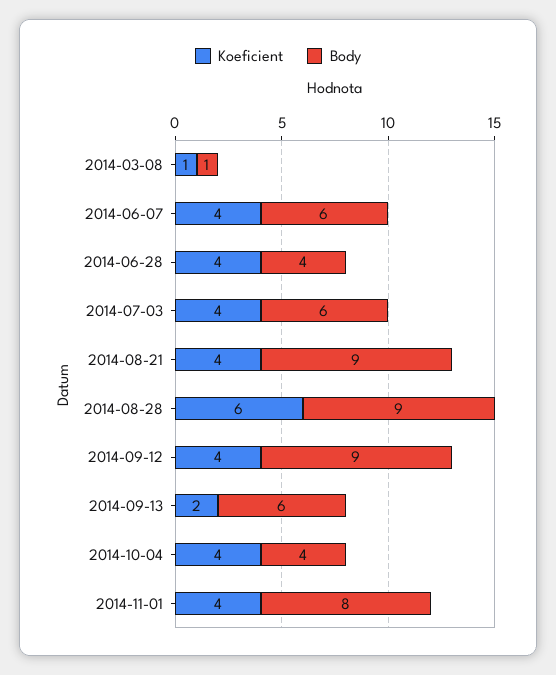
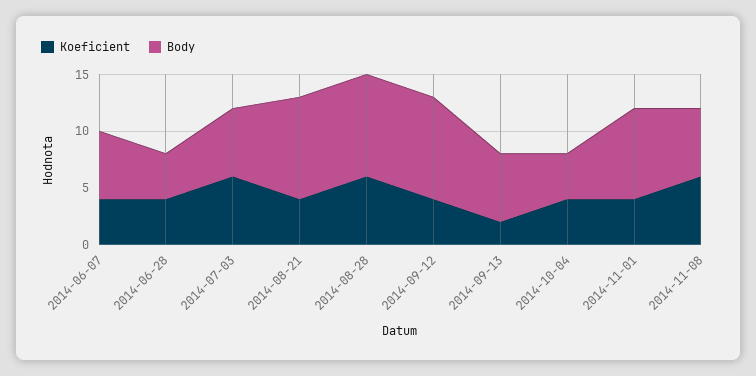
Koeficient, 2014-03-08: 1 -> none
Body, 2014-03-08: 1 -> none
Koeficient, 2014-07-03: 4 -> 6
Koeficient, 2014-11-08: none -> 6
Body, 2014-11-08: none -> 6

